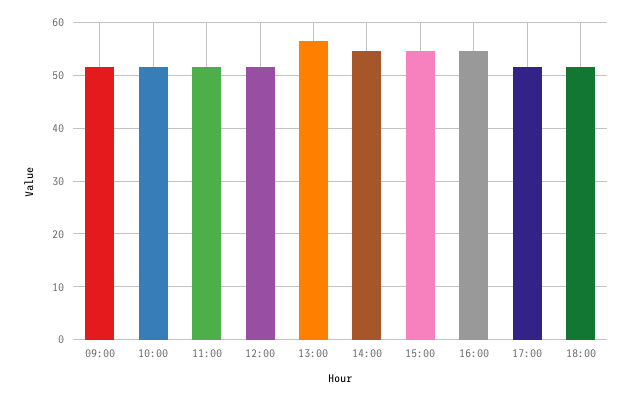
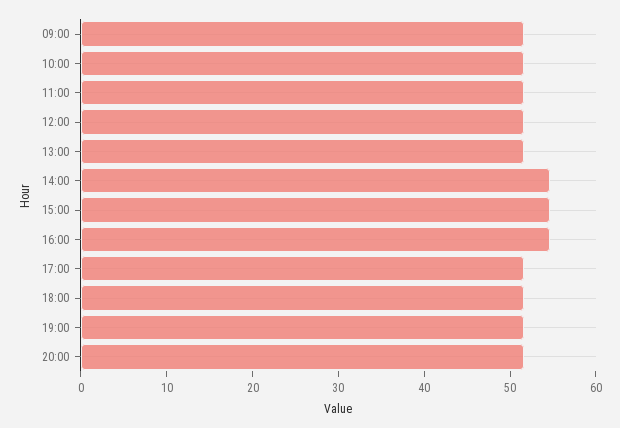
13:00: 56 -> 52
19:00: none -> 52
20:00: none -> 52

